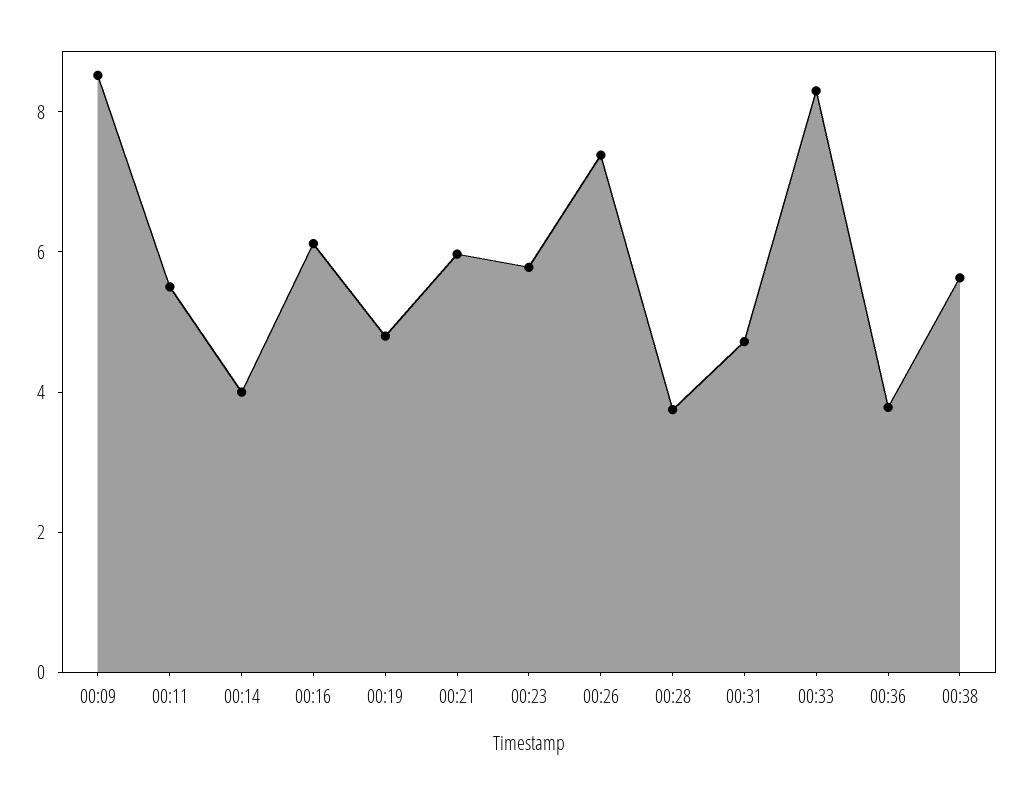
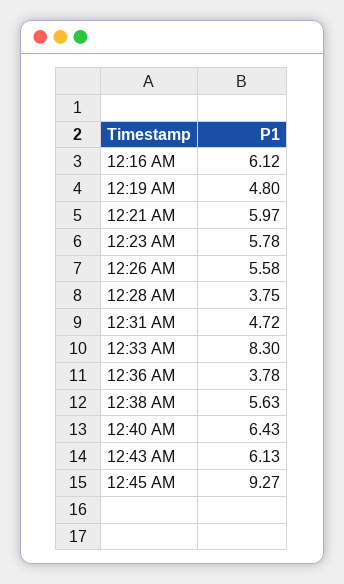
00:09: 8.5 -> none
00:11: 5.5 -> none
00:14: 4 -> none
00:26: 7.5 -> 5.58
12:40 AM: none -> 6.43
12:43 AM: none -> 6.13
12:45 AM: none -> 9.27

